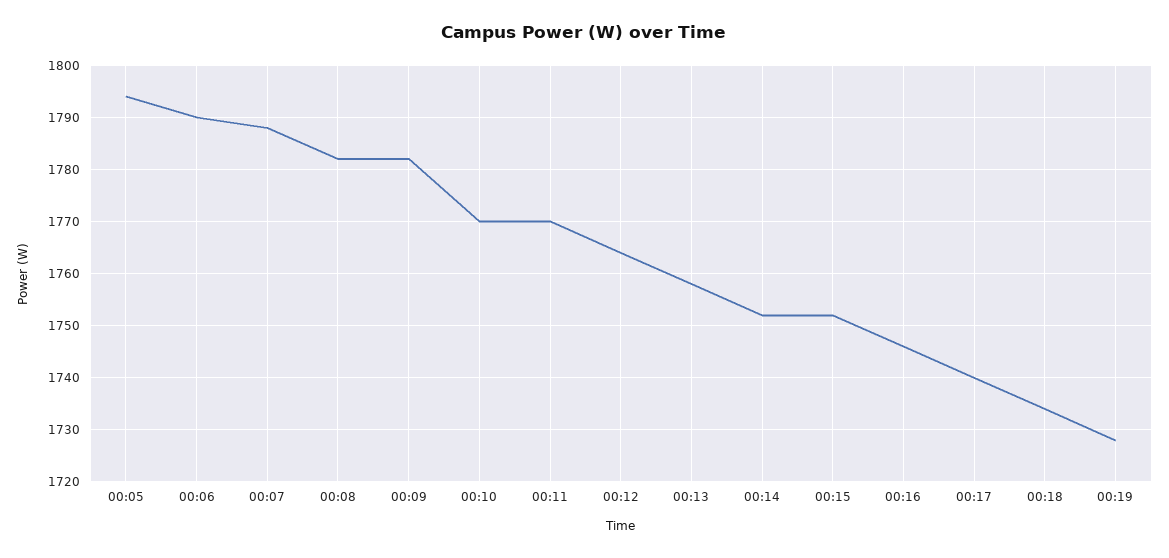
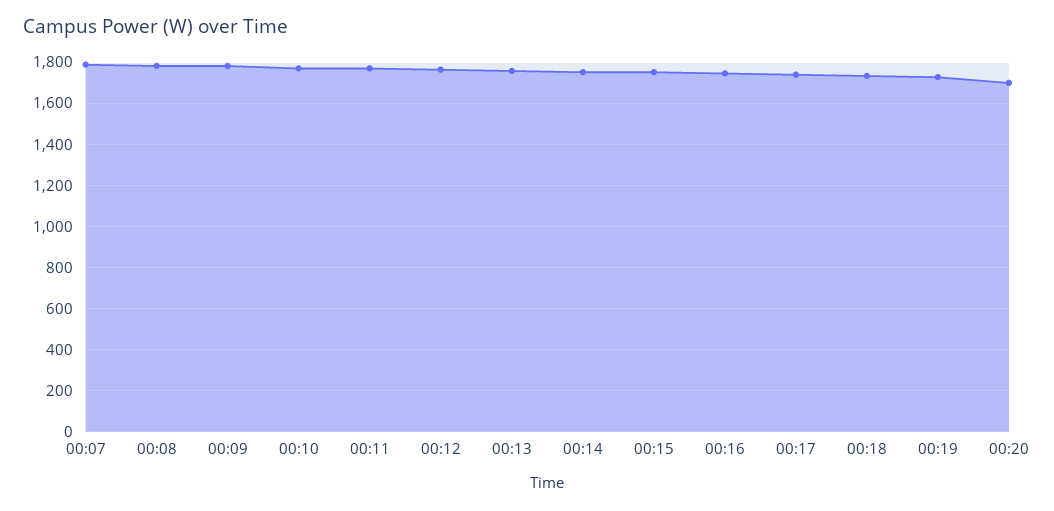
00:05: 1795 -> none
00:06: 1790 -> none
00:20: none -> 1700

